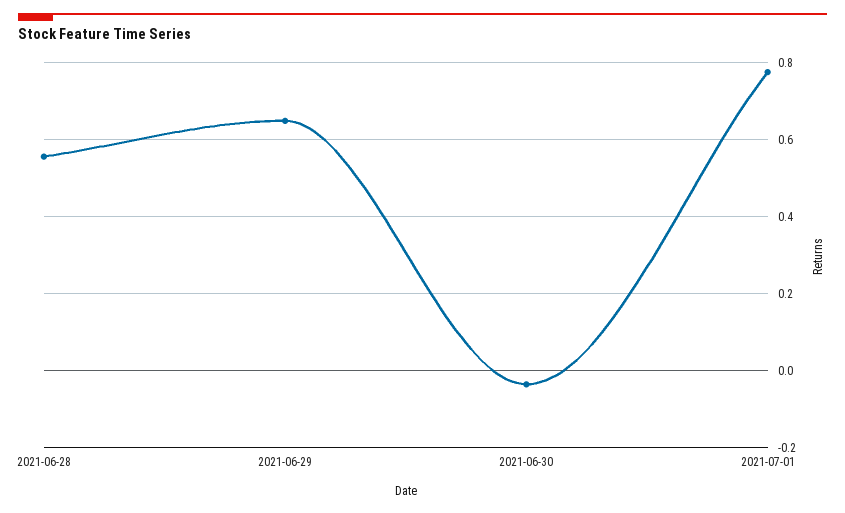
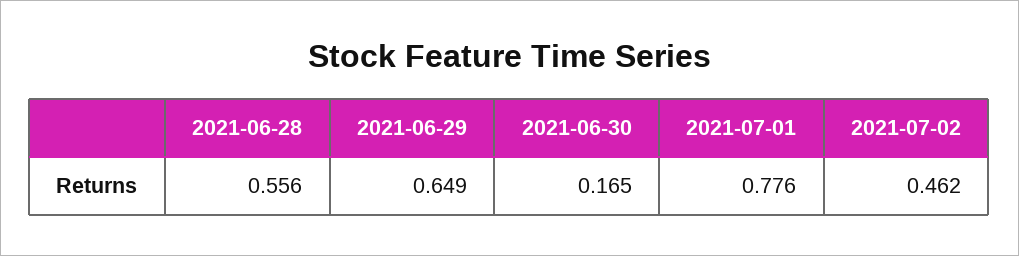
2021-06-30: -0.04 -> 0.165
2021-07-02: none -> 0.462

